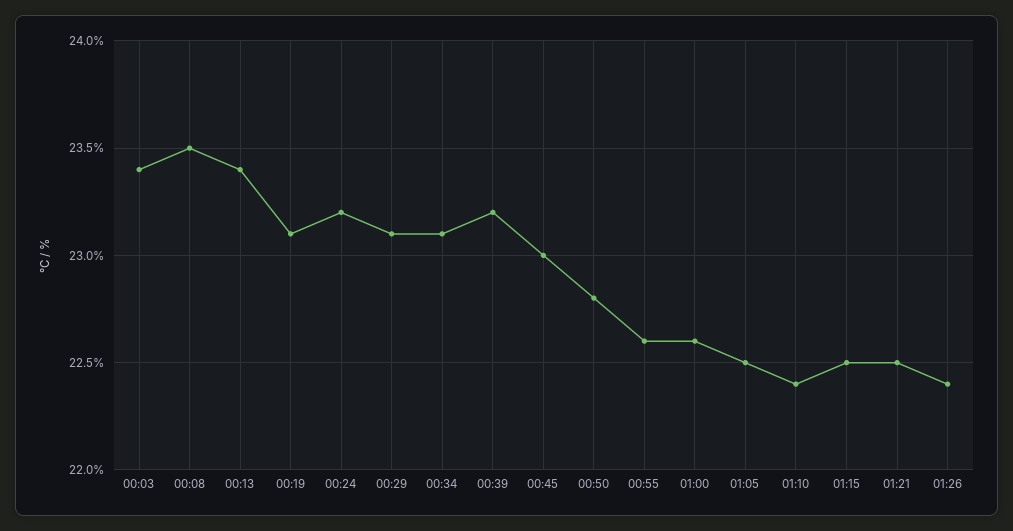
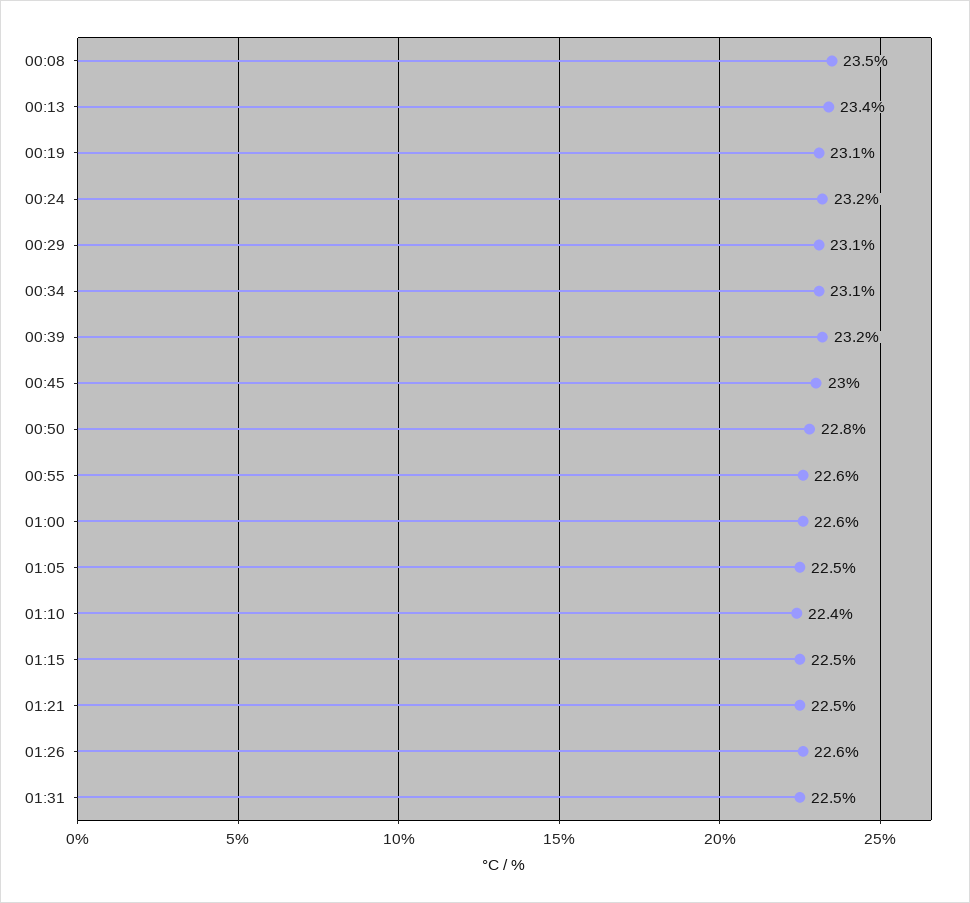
00:03: 23.4 -> none
01:26: 22.4 -> 22.6
01:31: none -> 22.5

